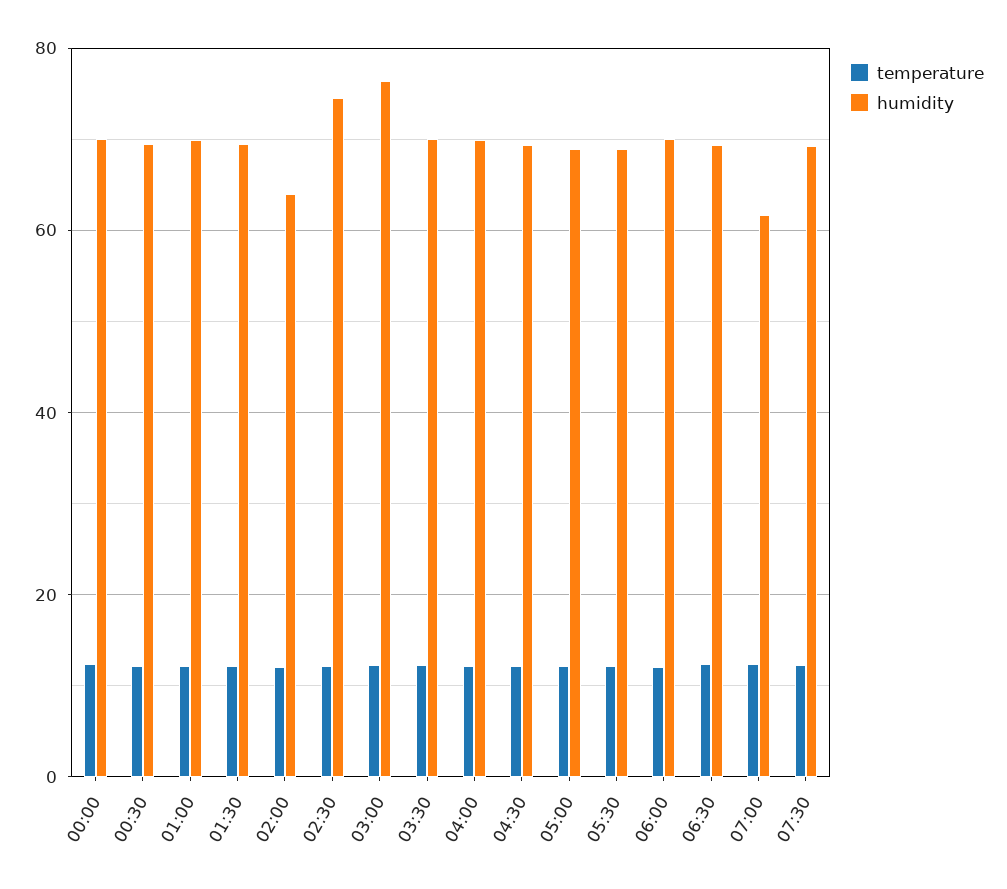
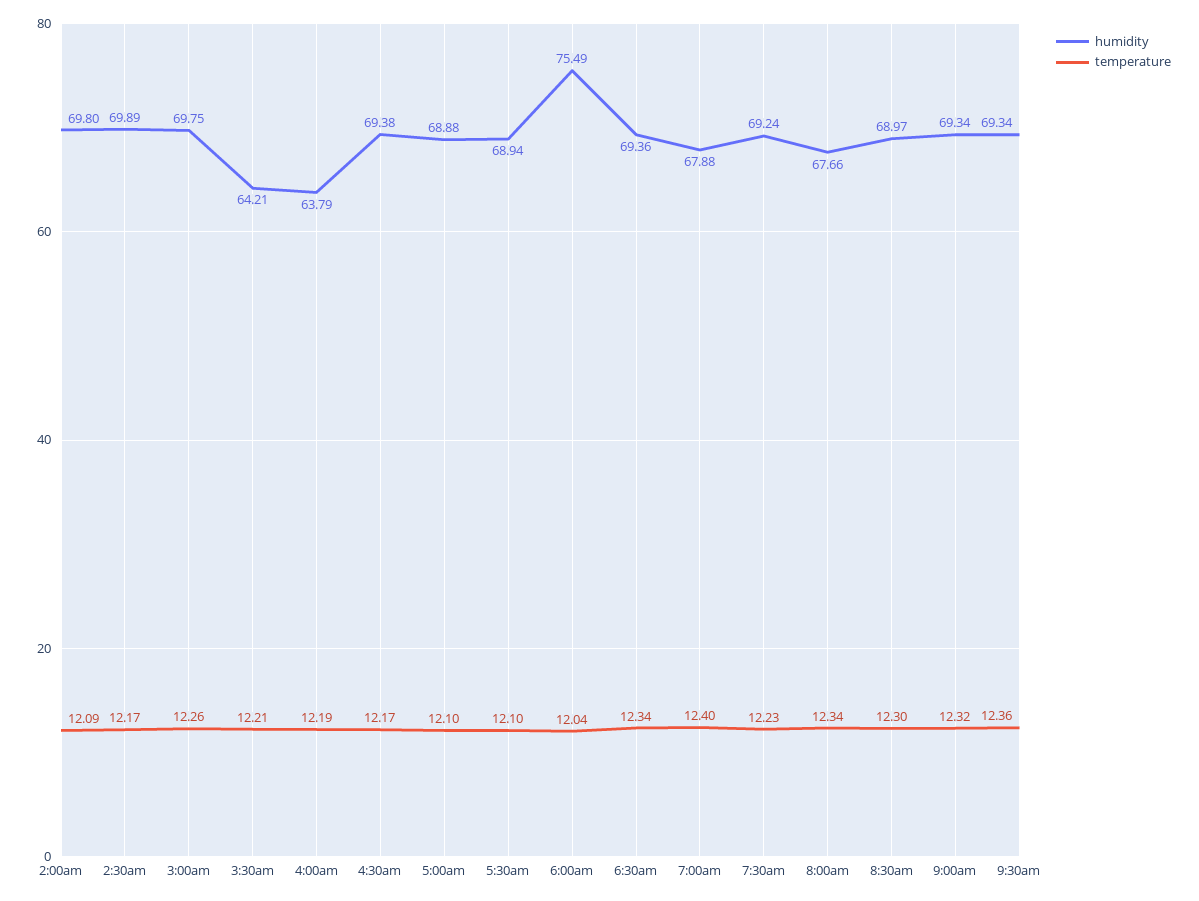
temperature, 00:00: 12 -> none
humidity, 00:00: 70 -> none
temperature, 00:30: 12 -> none
humidity, 00:30: 70 -> none
temperature, 01:00: 12 -> none
humidity, 01:00: 70 -> none
temperature, 01:30: 12 -> none
humidity, 01:30: 70 -> none
humidity, 02:00: 64 -> 69.8
humidity, 02:30: 74 -> 69.89
humidity, 03:00: 76 -> 69.75
humidity, 03:30: 70 -> 64.21
humidity, 04:00: 70 -> 63.79
humidity, 06:00: 70 -> 75.49
humidity, 07:00: 62 -> 67.88
humidity, 8:00am: none -> 67.66
temperature, 8:00am: none -> 12.34
humidity, 8:30am: none -> 68.97
temperature, 8:30am: none -> 12.3
humidity, 9:00am: none -> 69.34
temperature, 9:00am: none -> 12.32
humidity, 9:30am: none -> 69.34
temperature, 9:30am: none -> 12.36

